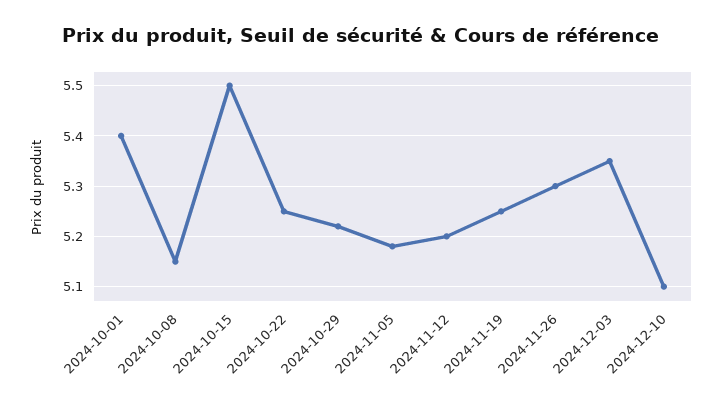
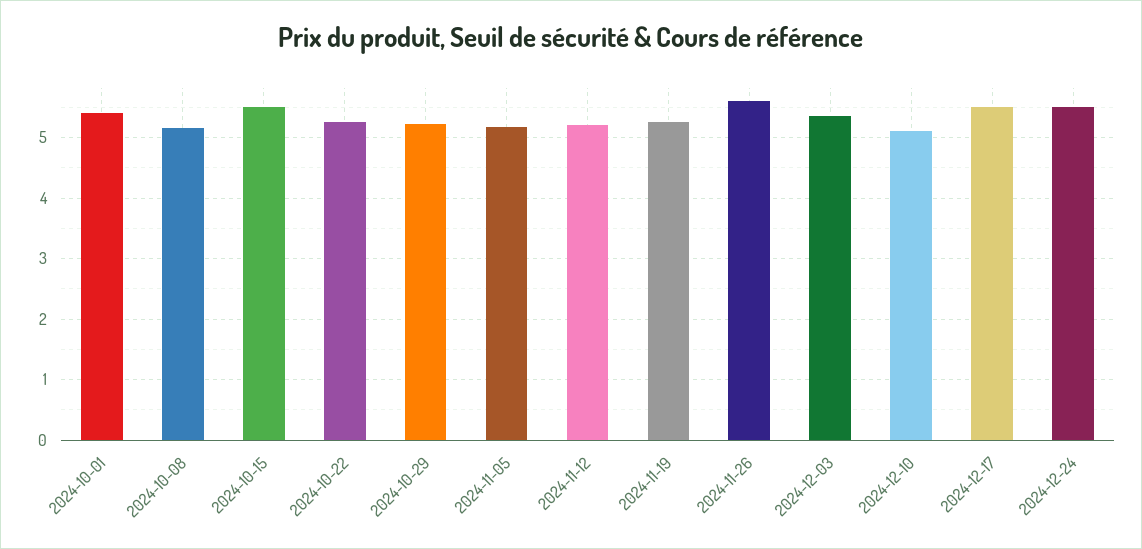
2024-11-26: 5.3 -> 5.6
2024-12-17: none -> 5.5
2024-12-24: none -> 5.5

